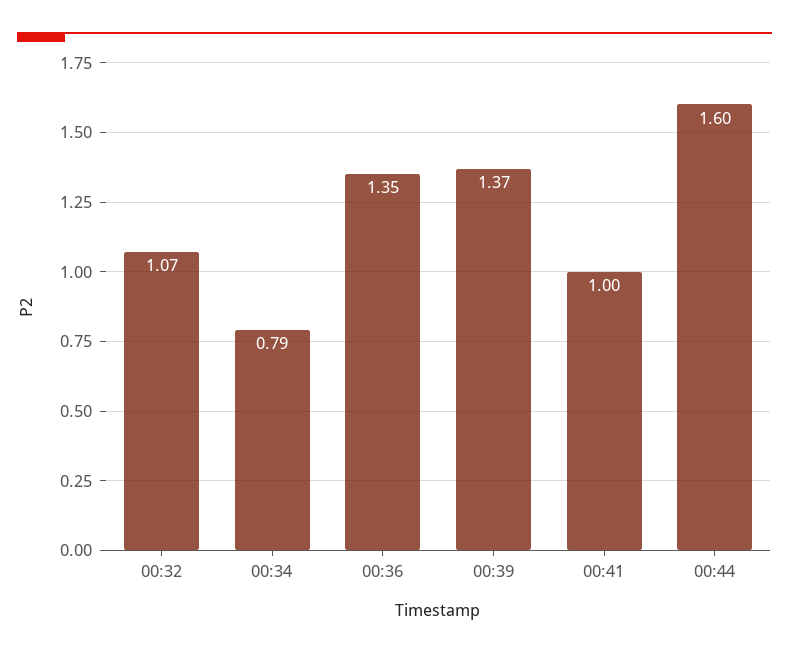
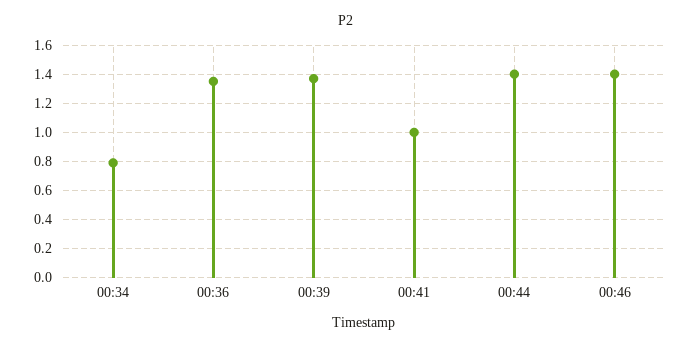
00:32: 1.07 -> none
00:44: 1.6 -> 1.4
00:46: none -> 1.4

